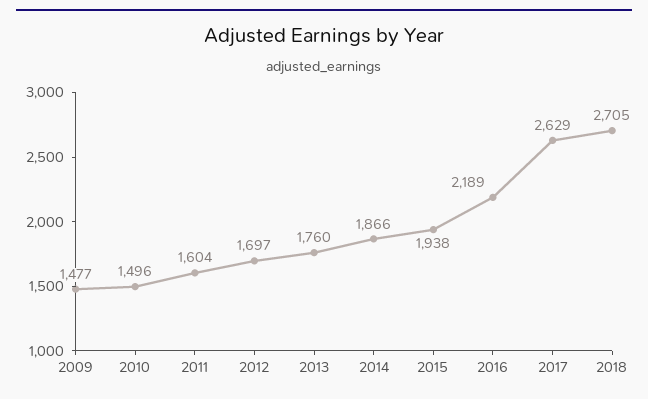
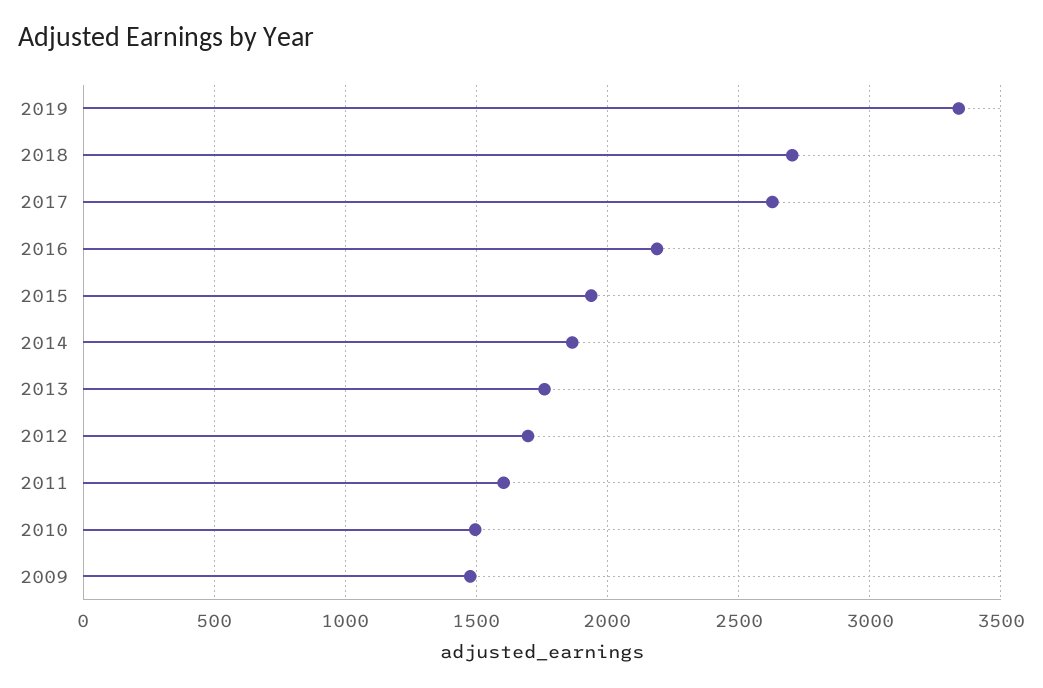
2019: none -> 3350

